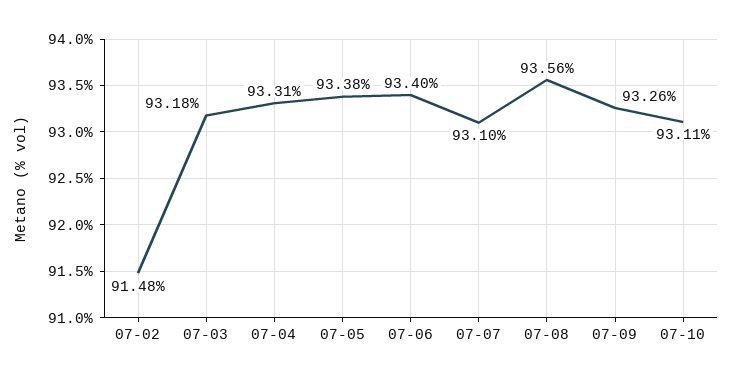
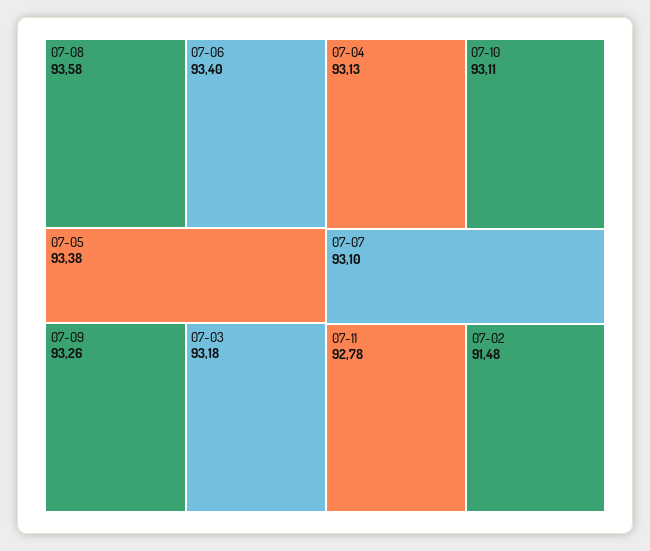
07-04: 93.31 -> 93.13
07-08: 93.56 -> 93.58
07-11: none -> 92.78

